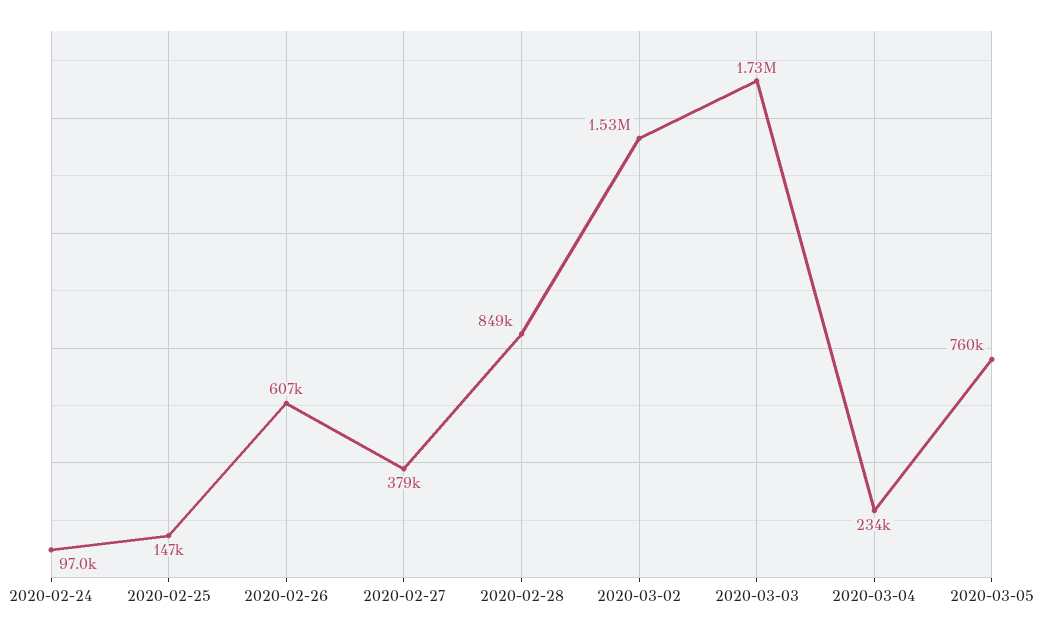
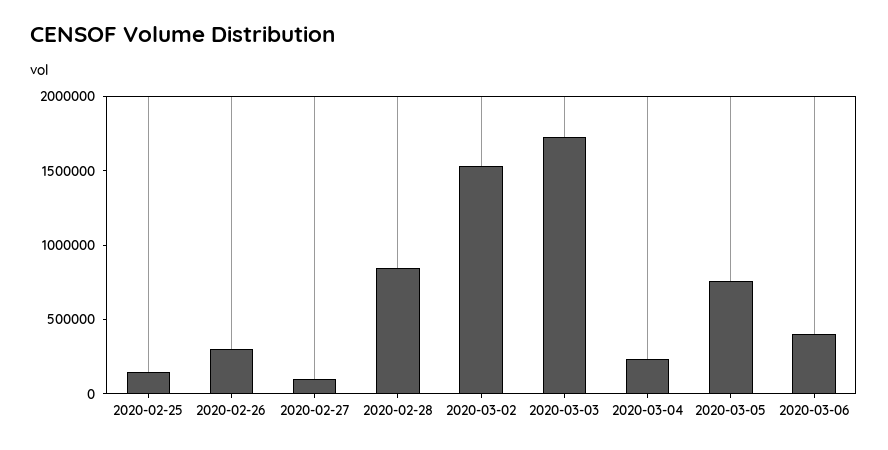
2020-02-24: 97000 -> none
2020-02-26: 607000 -> 300000
2020-02-27: 379000 -> 100000
2020-03-06: none -> 400000

